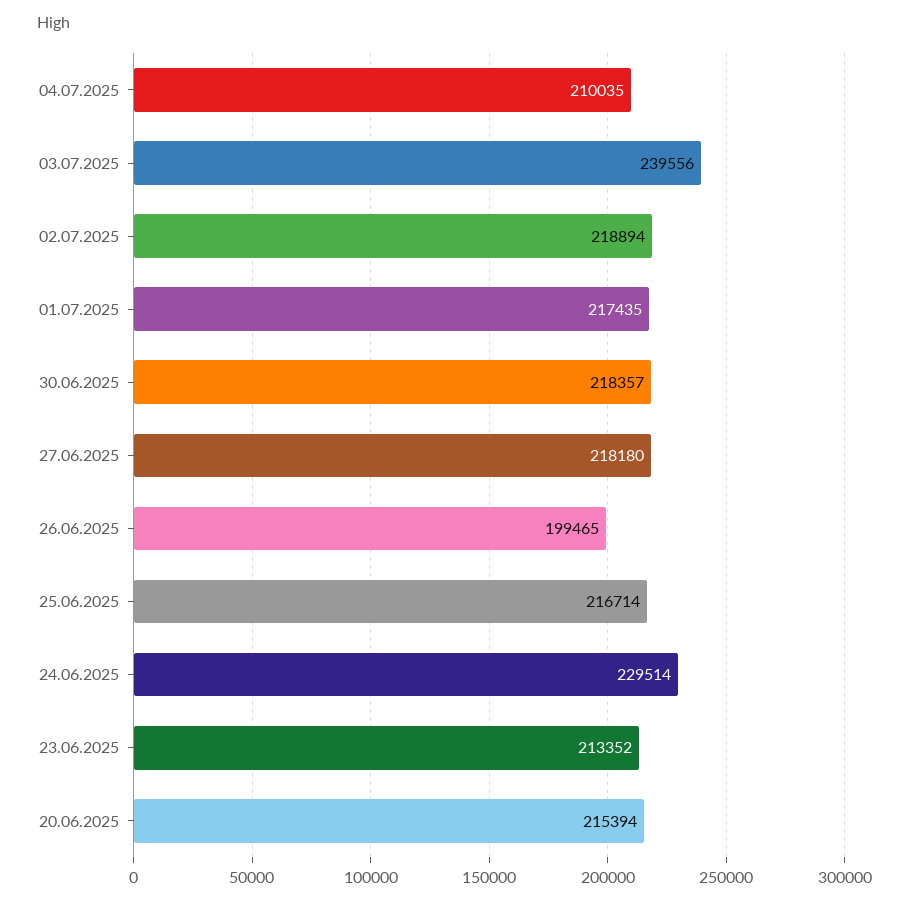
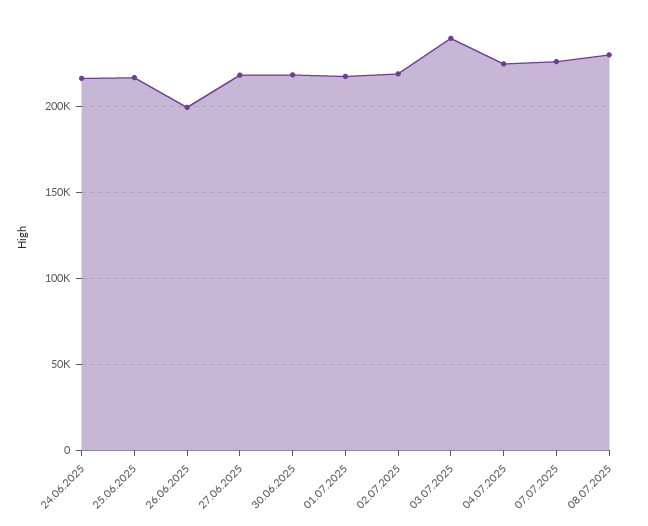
04.07.2025: 210035 -> 225000
24.06.2025: 229514 -> 215000
23.06.2025: 213352 -> none
20.06.2025: 215394 -> none
07.07.2025: none -> 225000
08.07.2025: none -> 230000

